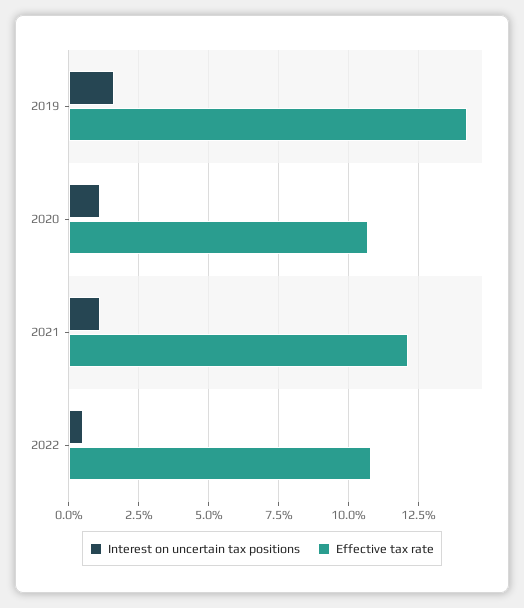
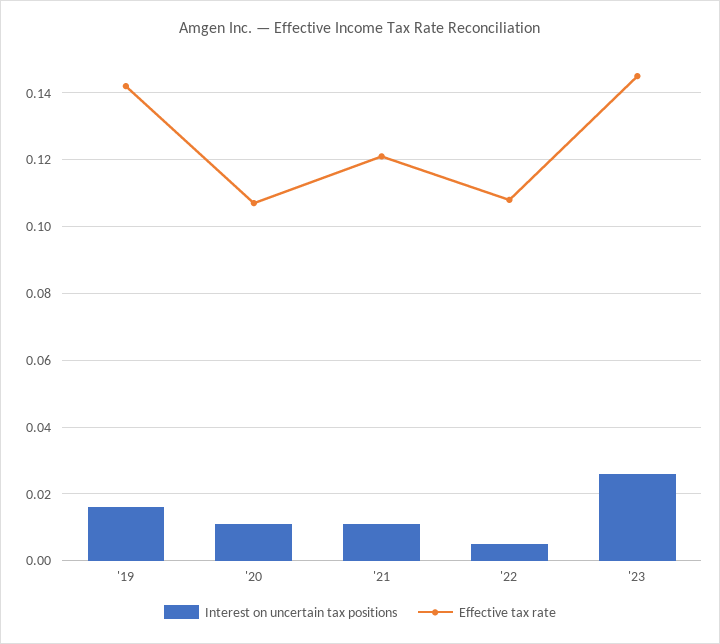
Interest on uncertain tax positions, '23: none -> 0.025
Effective tax rate, '23: none -> 0.145

